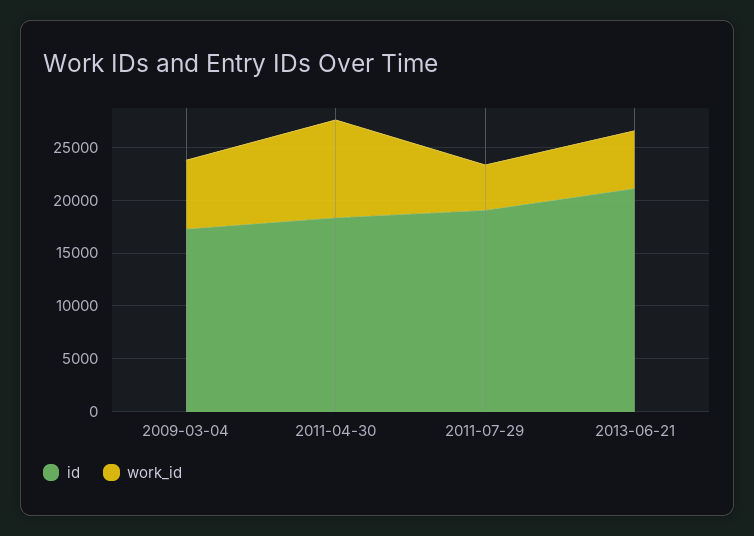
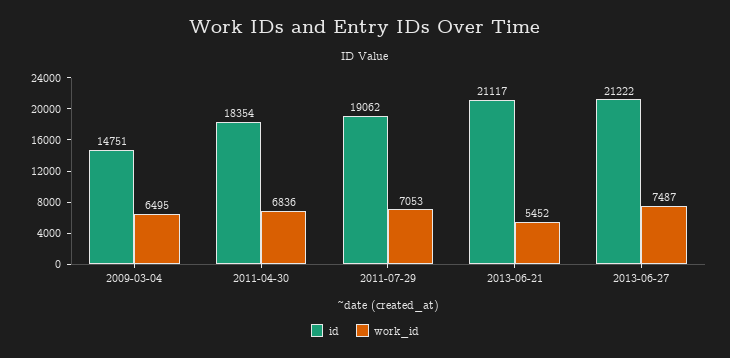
id, 2009-03-04: 17000 -> 14751
work_id, 2011-04-30: 9000 -> 6836
work_id, 2011-07-29: 4000 -> 7053
id, 2013-06-27: none -> 21222
work_id, 2013-06-27: none -> 7487

